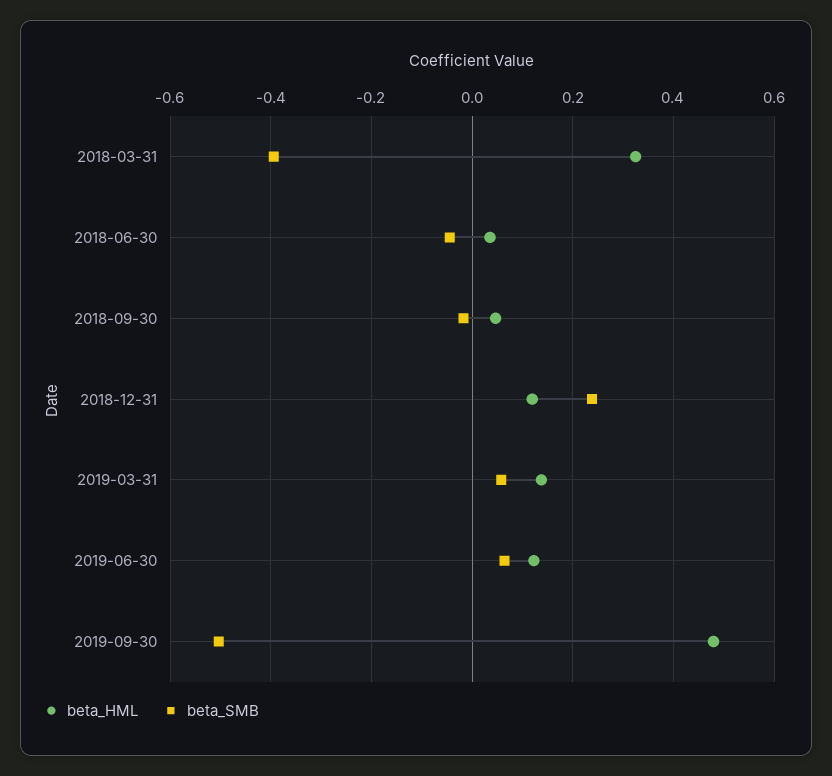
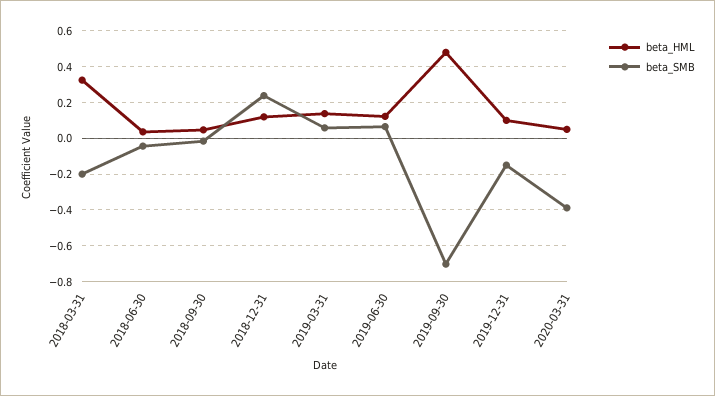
beta_SMB, 2018-03-31: -0.4 -> -0.2
beta_SMB, 2019-09-30: -0.5 -> -0.7
beta_HML, 2019-12-31: none -> 0.1
beta_SMB, 2019-12-31: none -> -0.15
beta_HML, 2020-03-31: none -> 0.05
beta_SMB, 2020-03-31: none -> -0.4

